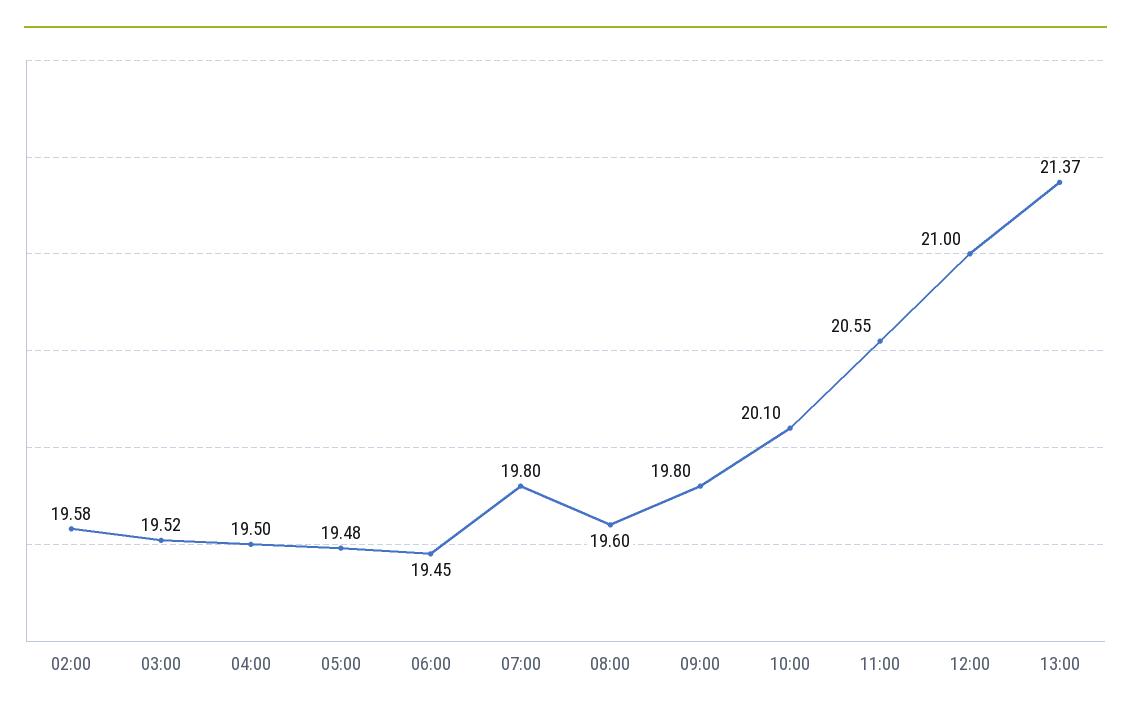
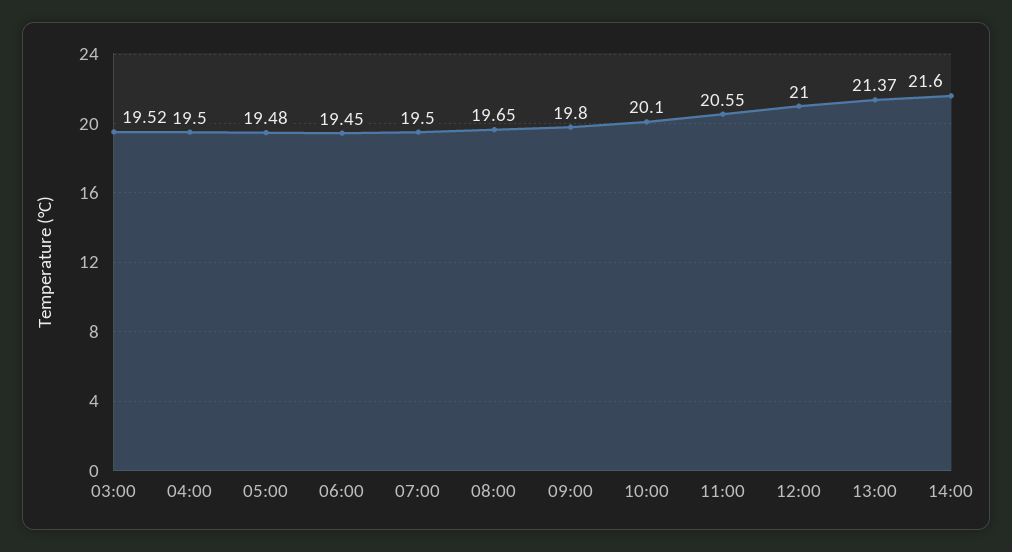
02:00: 19.58 -> none
07:00: 19.8 -> 19.5
08:00: 19.6 -> 19.65
14:00: none -> 21.6

